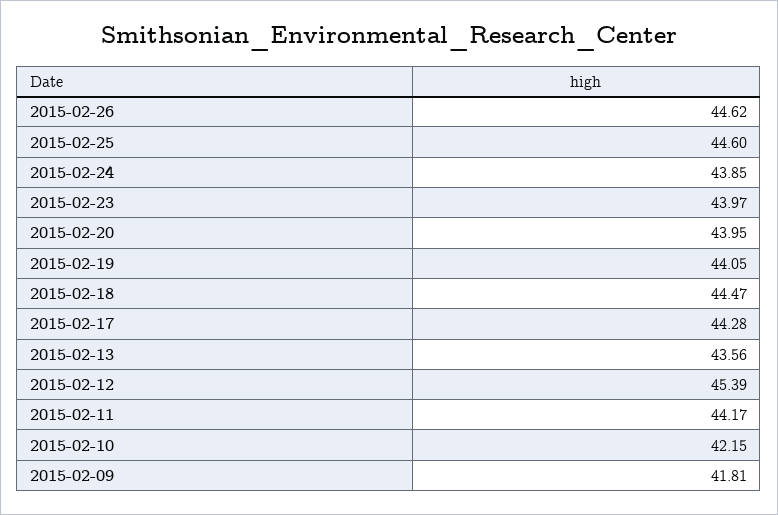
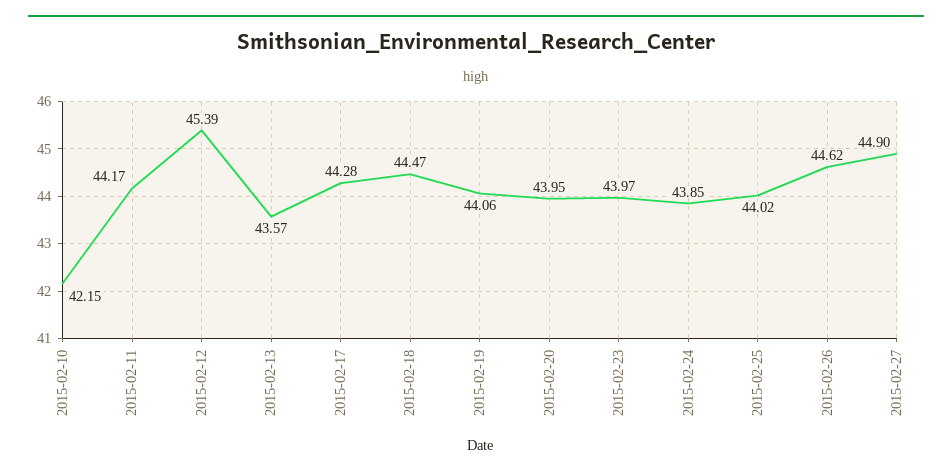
2015-02-25: 44.6 -> 44.02
2015-02-19: 44.05 -> 44.06
2015-02-13: 43.56 -> 43.57
2015-02-09: 41.81 -> none
2015-02-27: none -> 44.9

